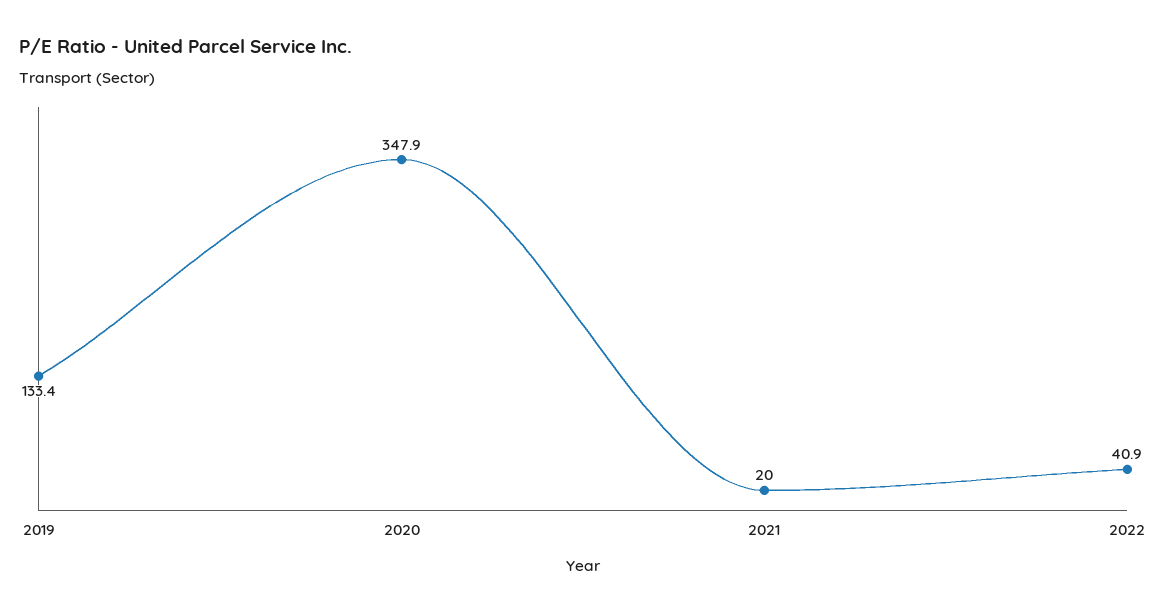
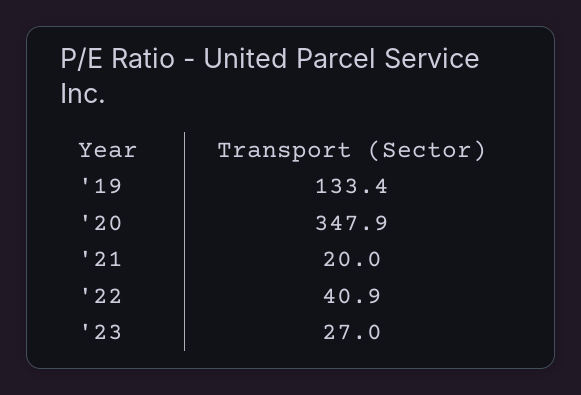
'23: none -> 27

